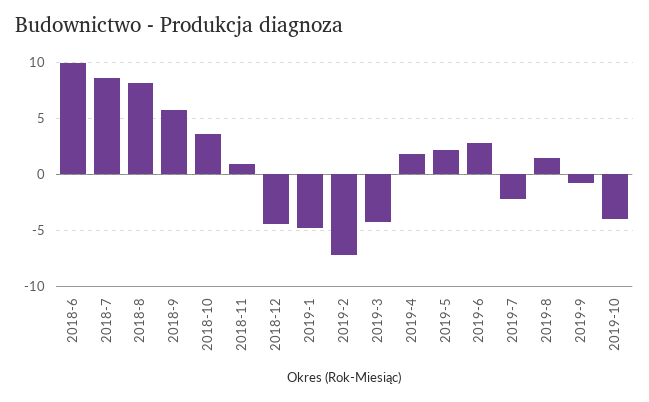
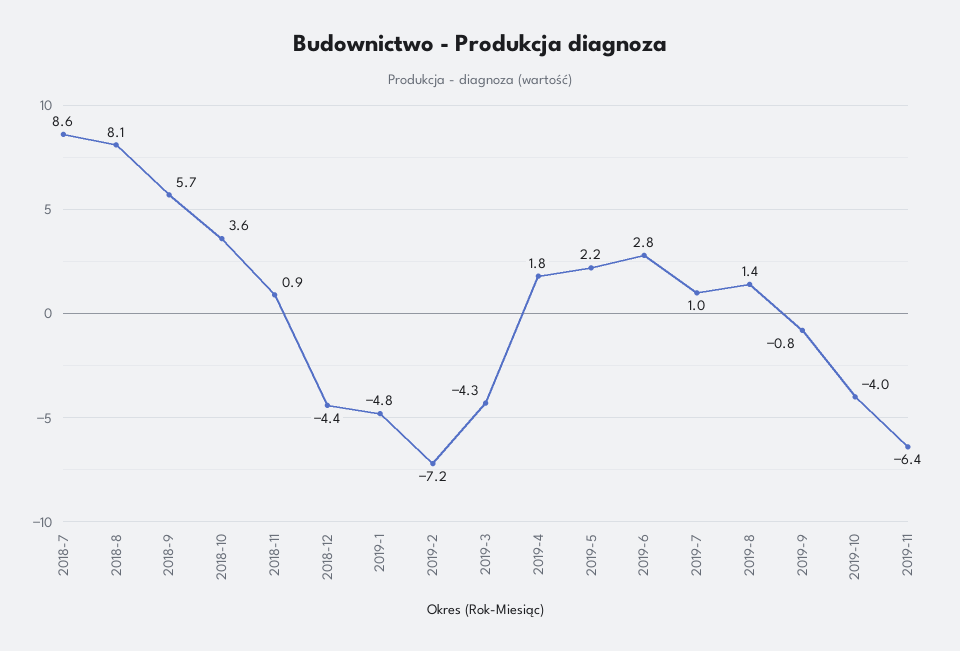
2018-6: 10 -> none
2019-7: -2 -> 1
2019-11: none -> -6.4

